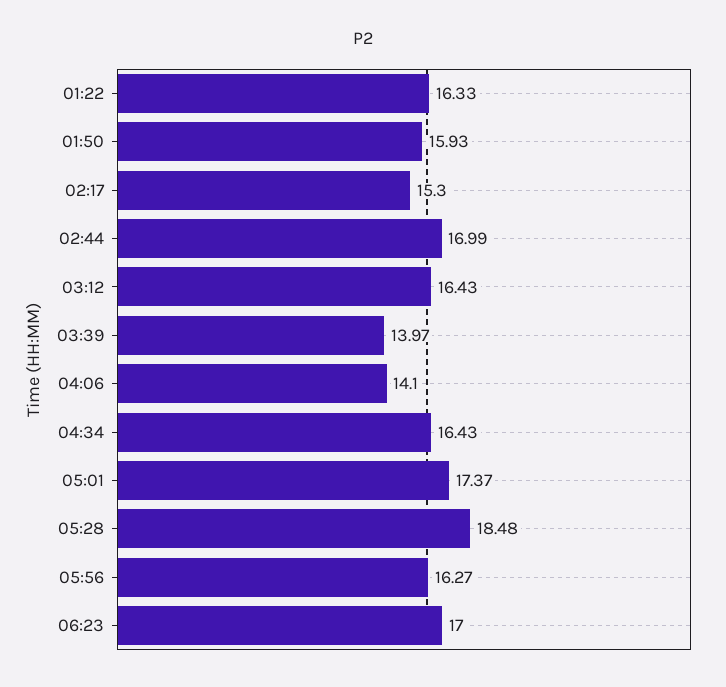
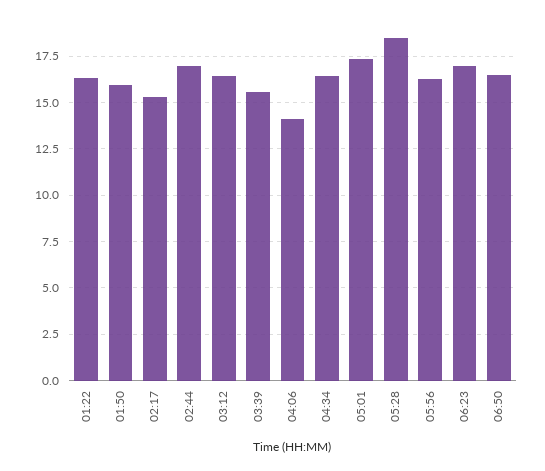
03:39: 13.97 -> 15.5
06:50: none -> 16.5

